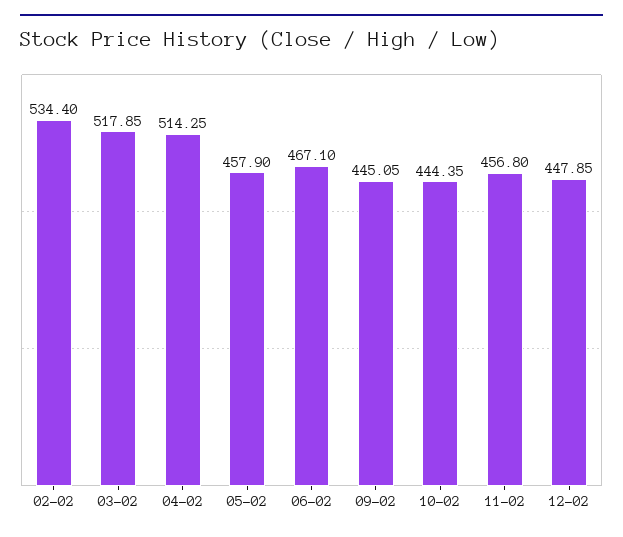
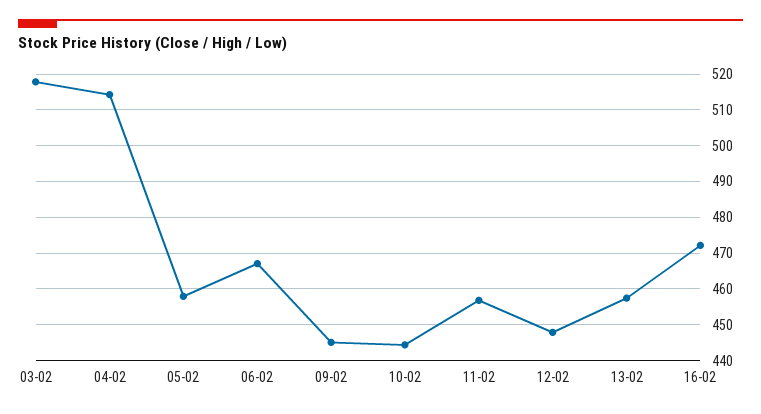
02-02: 534.4 -> none
13-02: none -> 458
16-02: none -> 472

